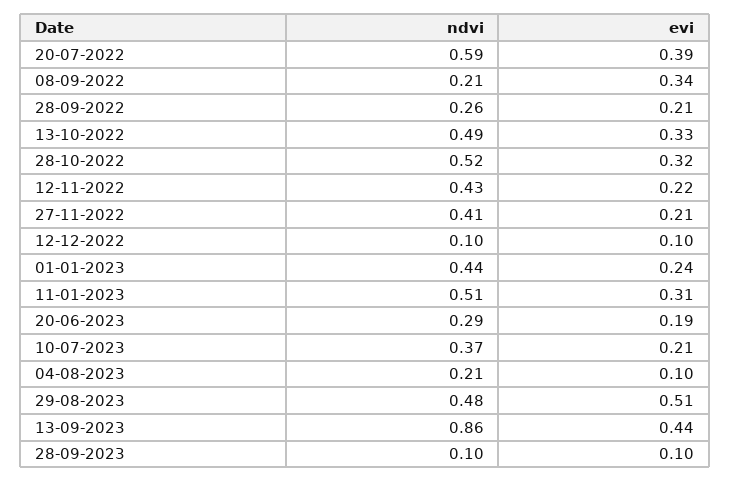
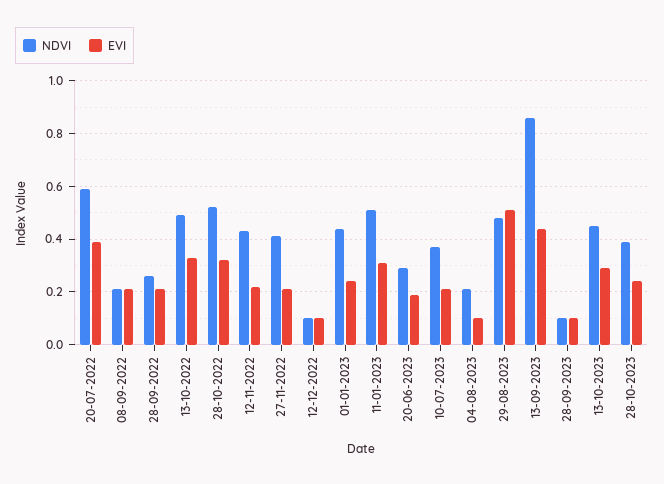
evi, 08-09-2022: 0.34 -> 0.2
ndvi, 13-10-2023: none -> 0.45
evi, 13-10-2023: none -> 0.3
ndvi, 28-10-2023: none -> 0.4
evi, 28-10-2023: none -> 0.25

